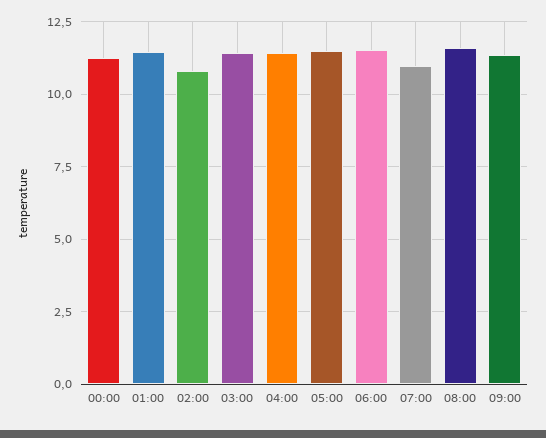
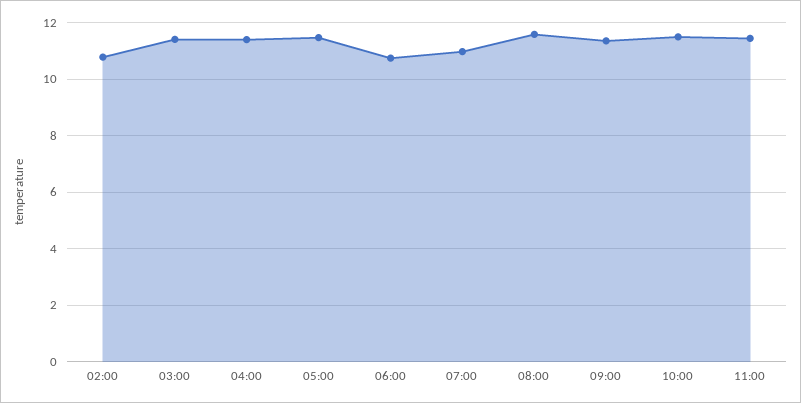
00:00: 11.25 -> none
01:00: 11.5 -> none
06:00: 11.5 -> 10.75
10:00: none -> 11.5
11:00: none -> 11.5

